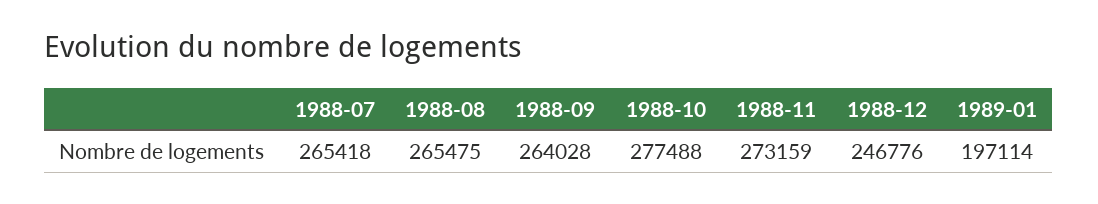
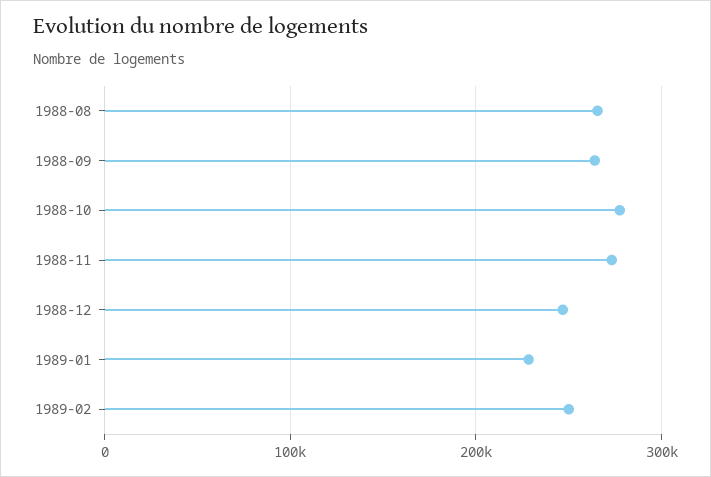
1988-07: 265418 -> none
1989-01: 197114 -> 230000
1989-02: none -> 250000

